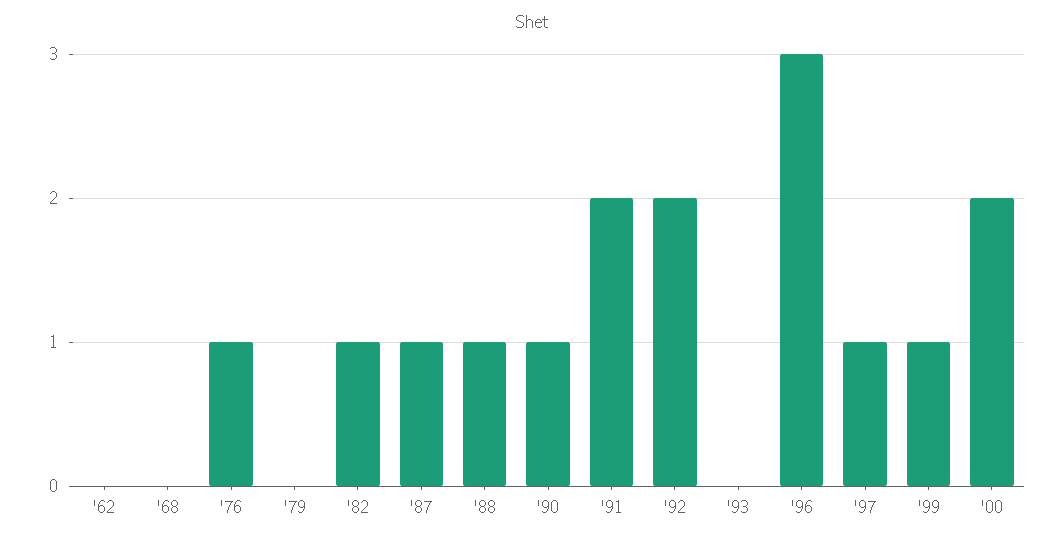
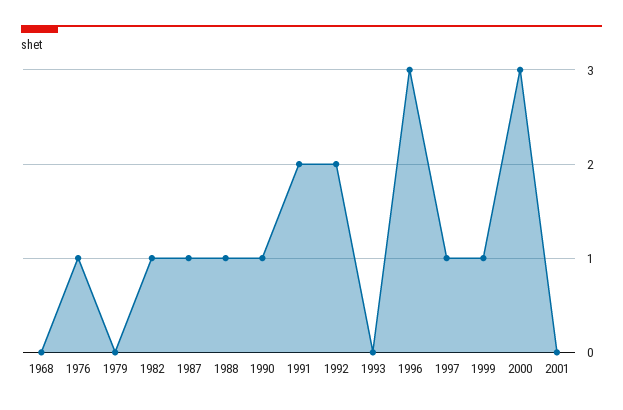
'62: 0 -> none
'00: 2 -> 3
2001: none -> 0

